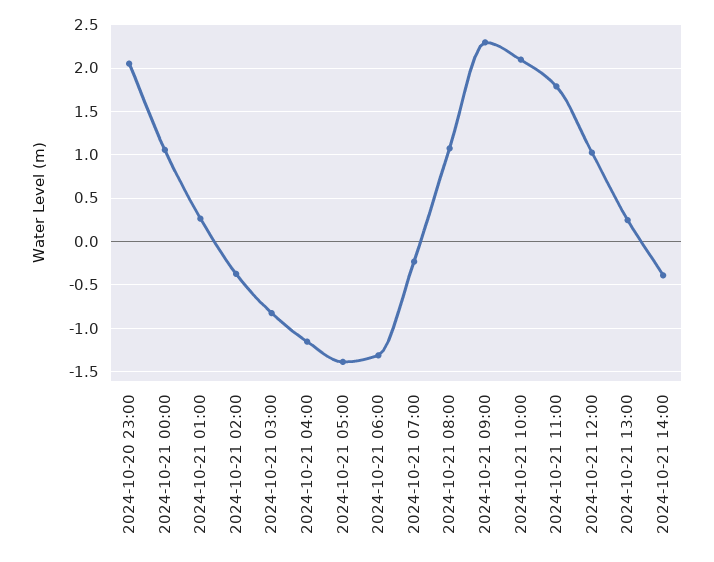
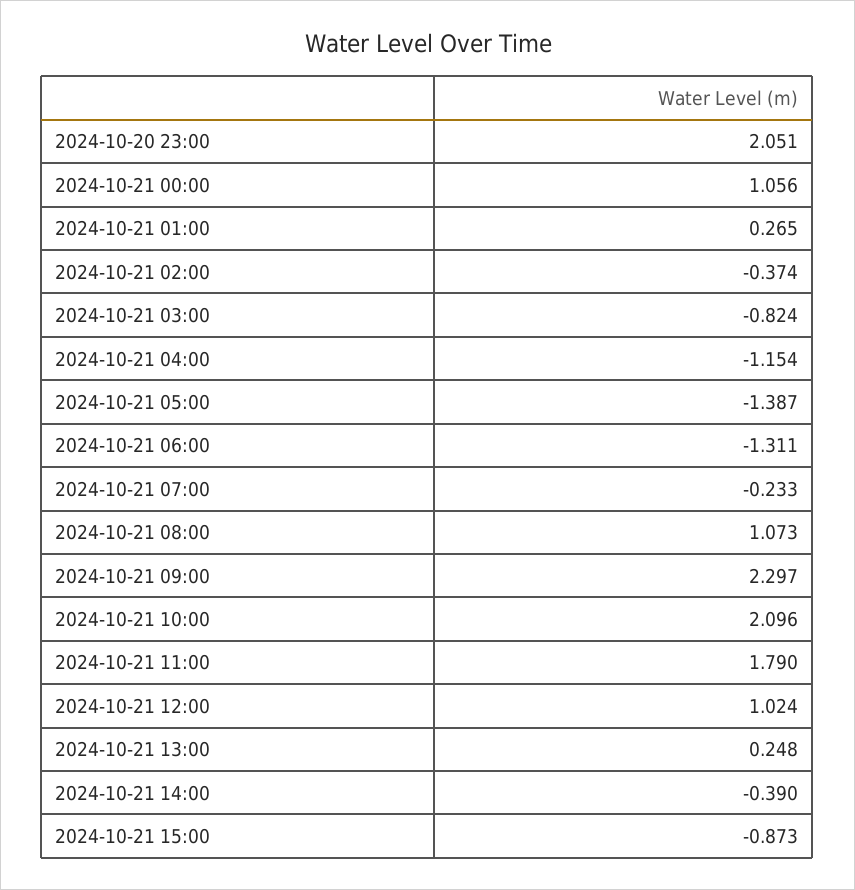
2024-10-21 15:00: none -> -0.873

